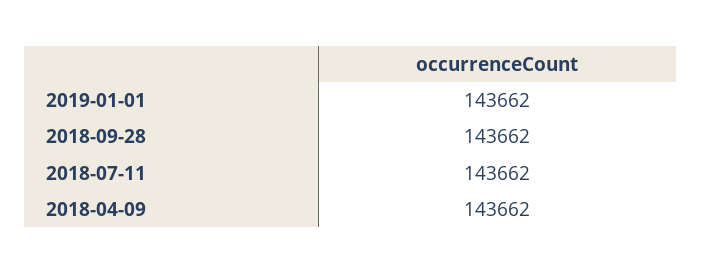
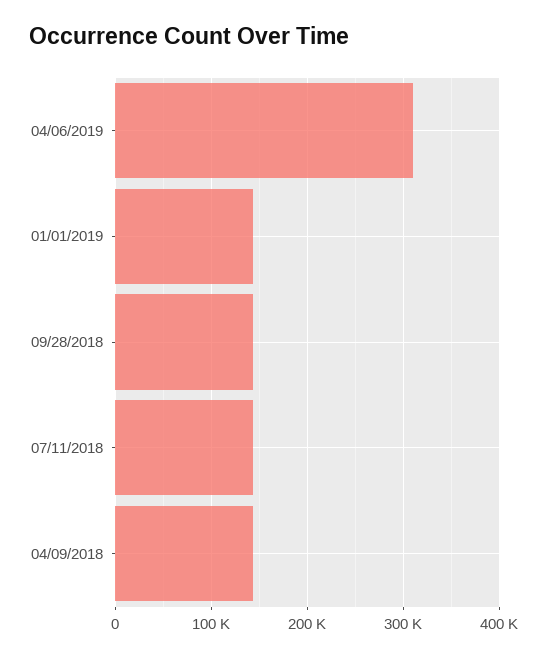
04/06/2019: none -> 310000

